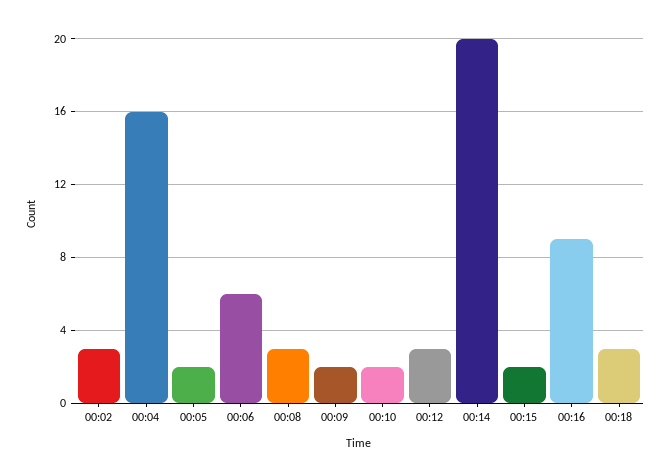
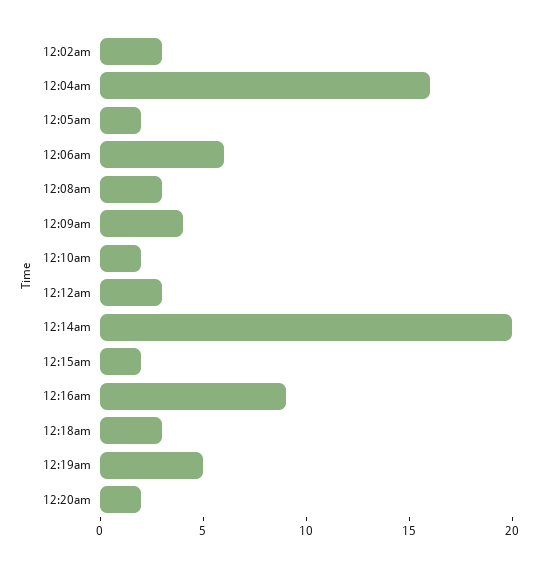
00:09: 2 -> 4
12:19am: none -> 5
12:20am: none -> 2

